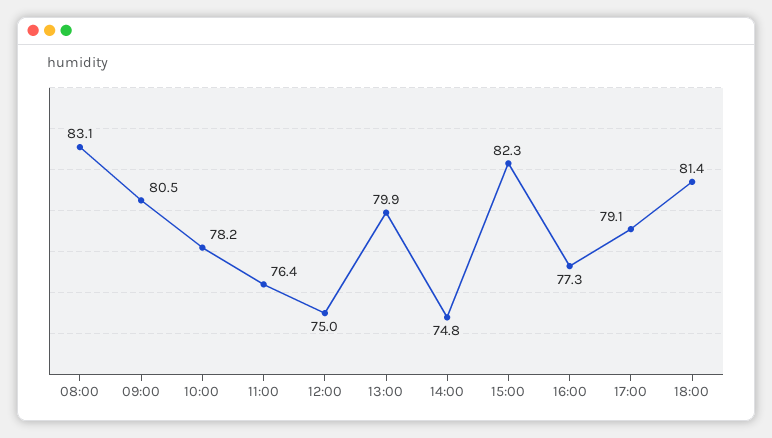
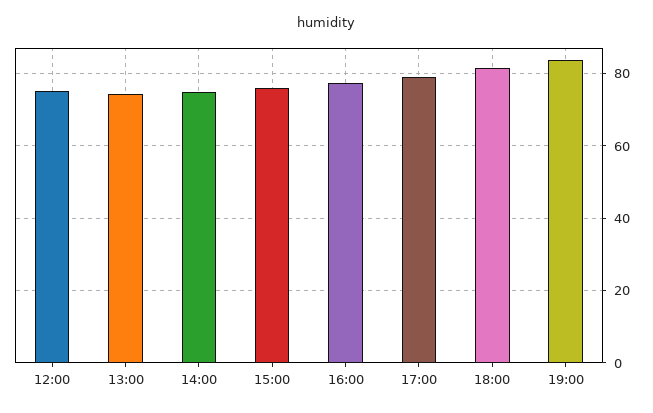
08:00: 83.1 -> none
09:00: 80.5 -> none
10:00: 78.2 -> none
11:00: 76.4 -> none
13:00: 79.9 -> 74
15:00: 82.3 -> 76
19:00: none -> 84

